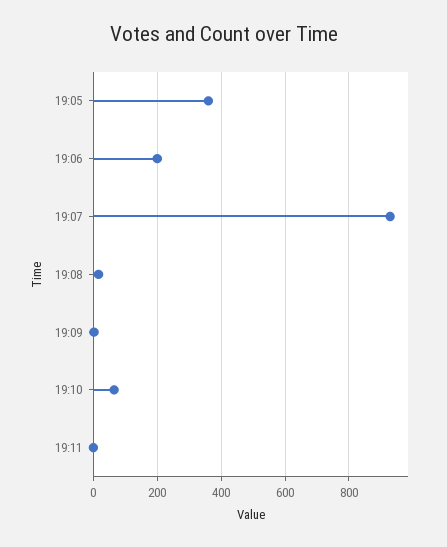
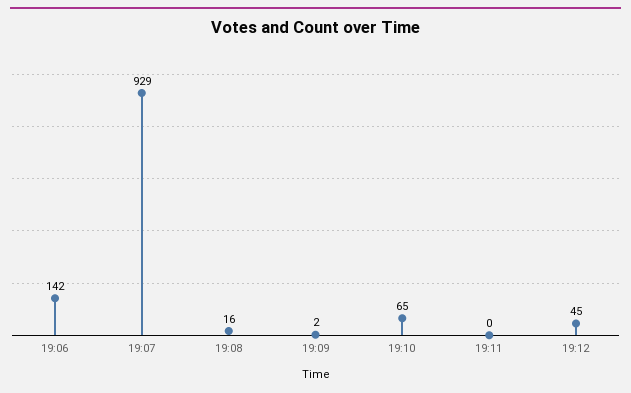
19:05: 360 -> none
19:06: 200 -> 142
19:12: none -> 45

